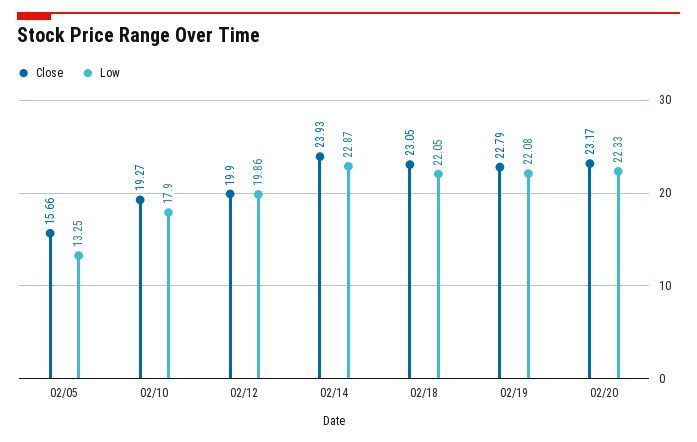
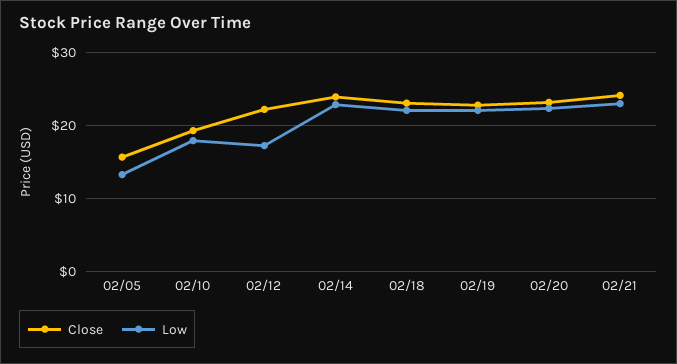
Close, 02/12: 19.9 -> 22
Low, 02/12: 19.86 -> 17
Close, 02/21: none -> 24
Low, 02/21: none -> 23

